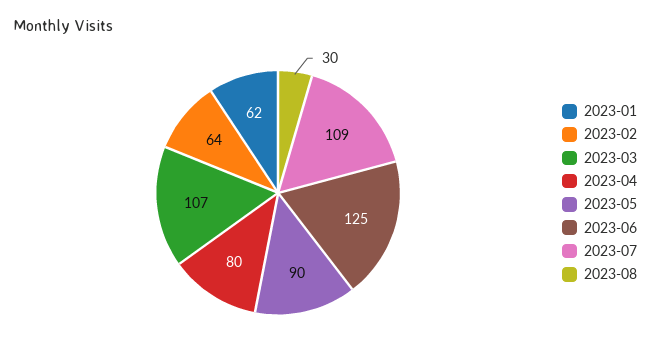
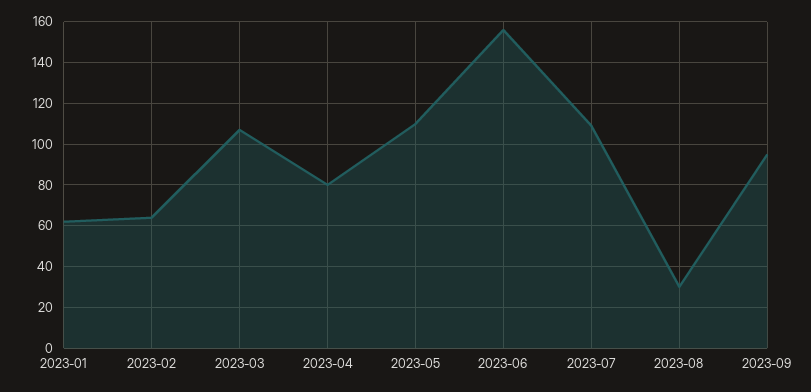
2023-05: 90 -> 110
2023-06: 125 -> 155
2023-09: none -> 95

